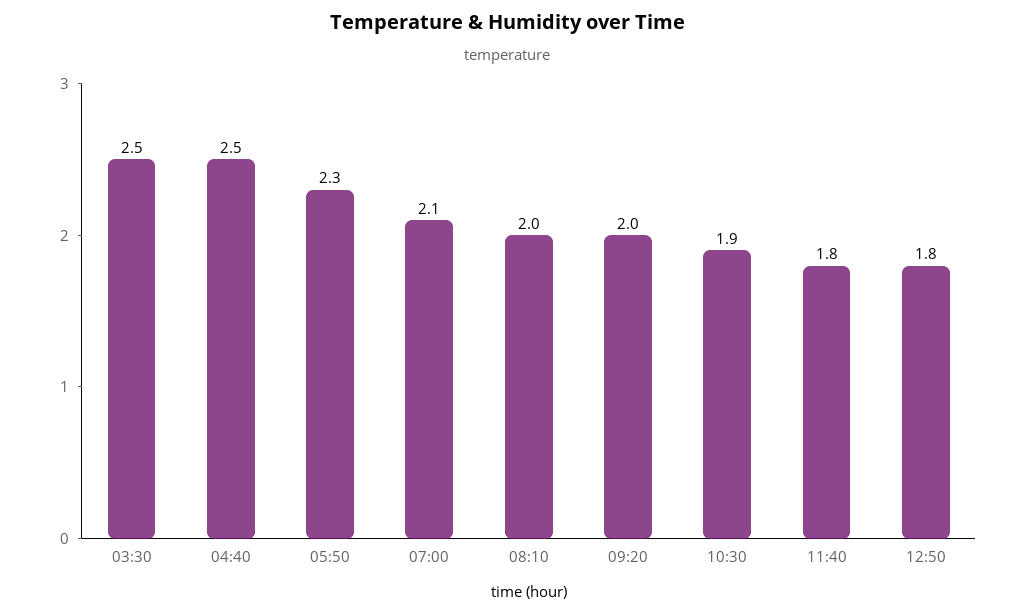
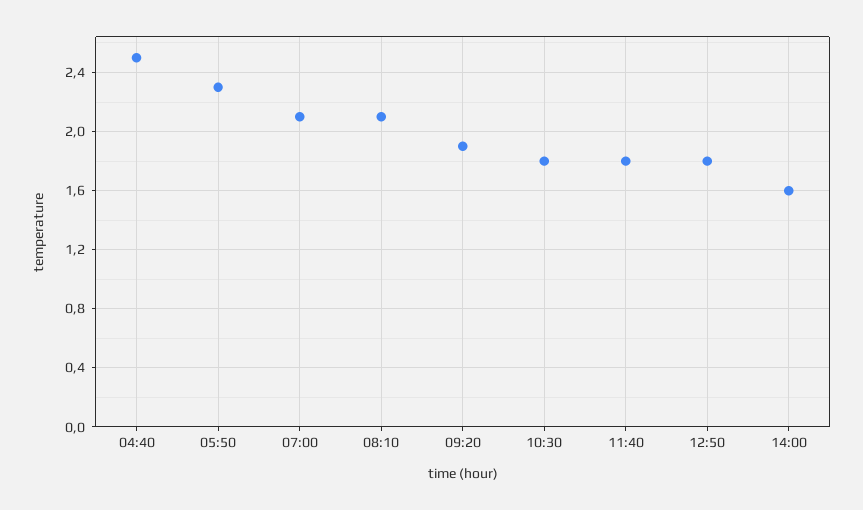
03:30: 2.5 -> none
08:10: 2 -> 2.1
09:20: 2 -> 1.9
10:30: 1.9 -> 1.8
14:00: none -> 1.6

